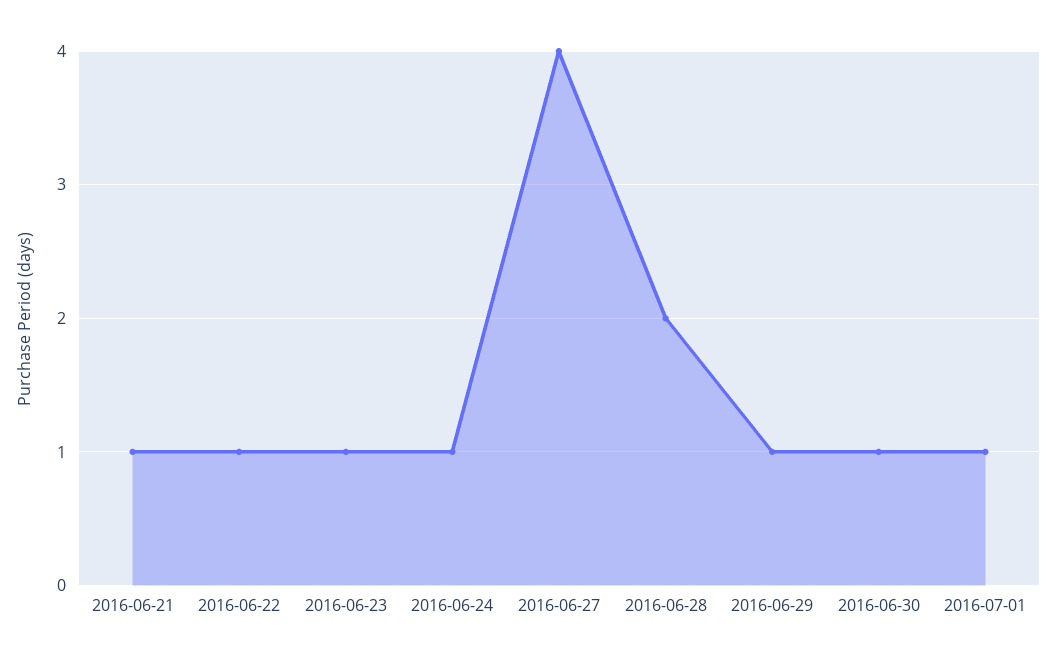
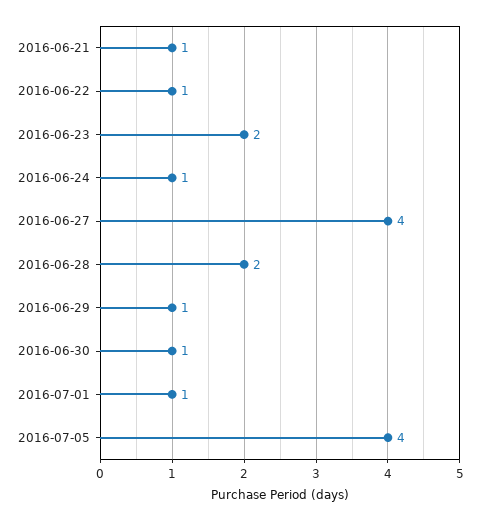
2016-06-23: 1 -> 2
2016-07-05: none -> 4

